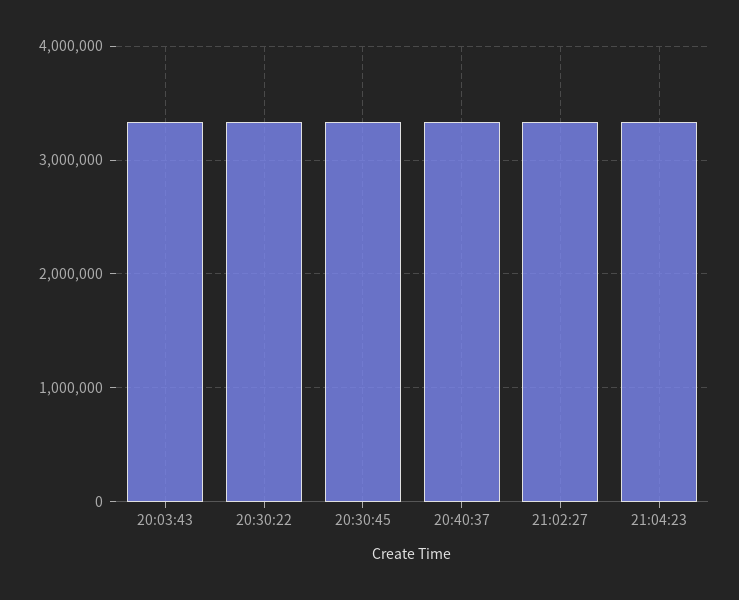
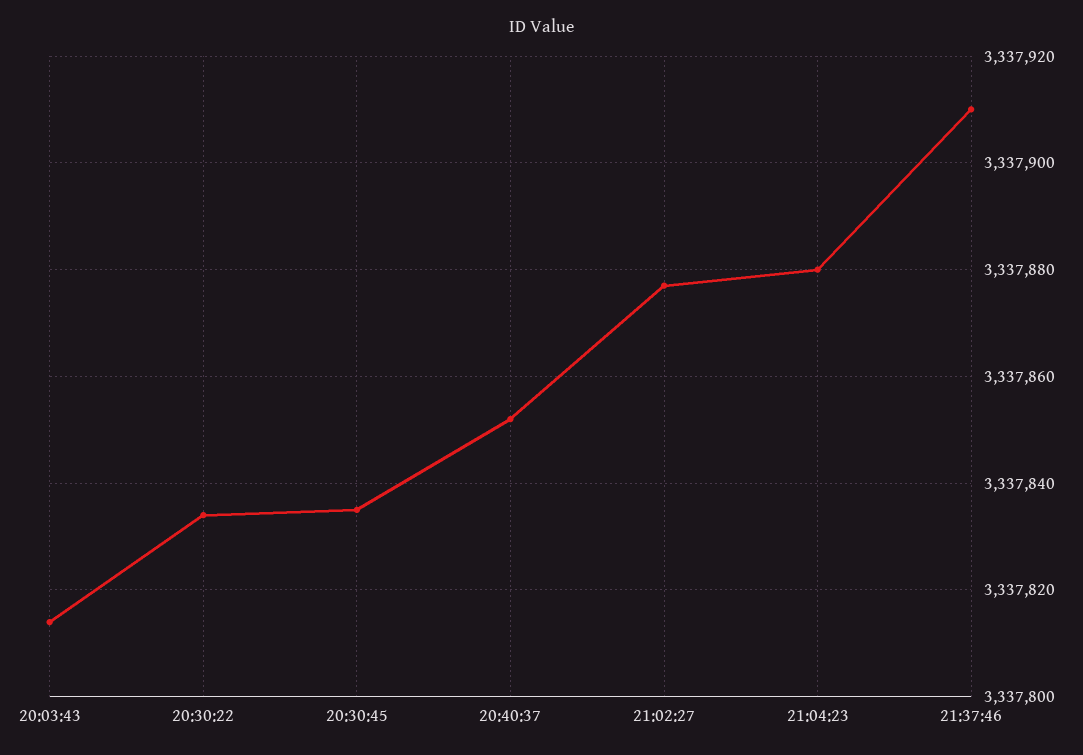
21:37:46: none -> 3337910

